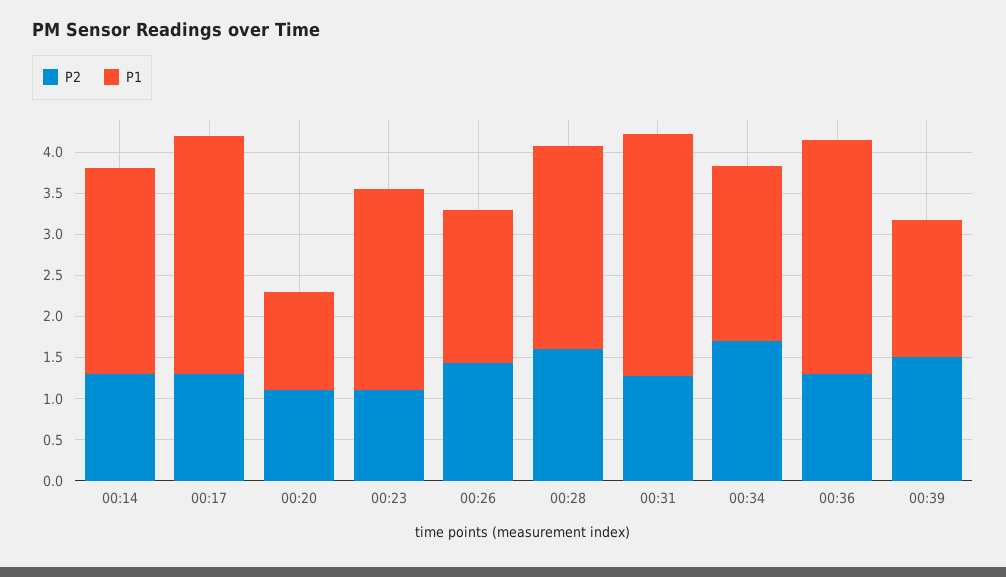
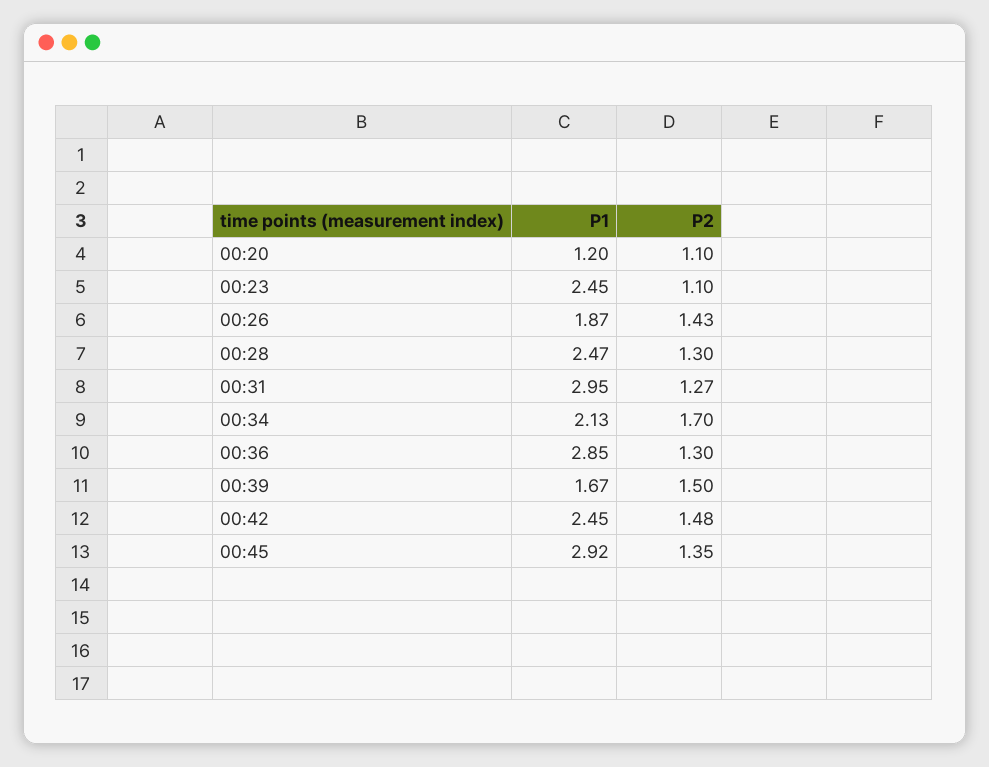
P2, 00:14: 1.3 -> none
P1, 00:14: 2.5 -> none
P2, 00:17: 1.3 -> none
P1, 00:17: 2.9 -> none
P2, 00:28: 1.6 -> 1.3
P1, 00:42: none -> 2.45
P2, 00:42: none -> 1.48
P1, 00:45: none -> 2.92
P2, 00:45: none -> 1.35

